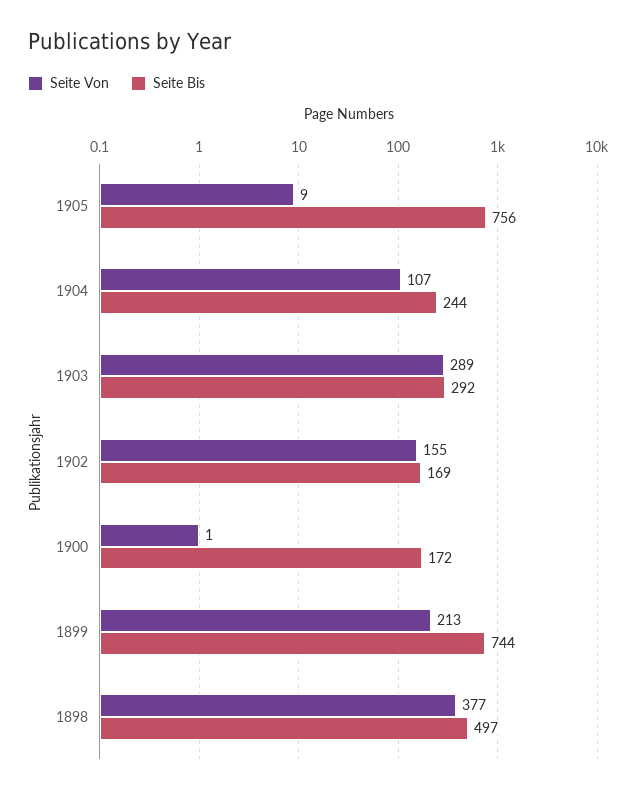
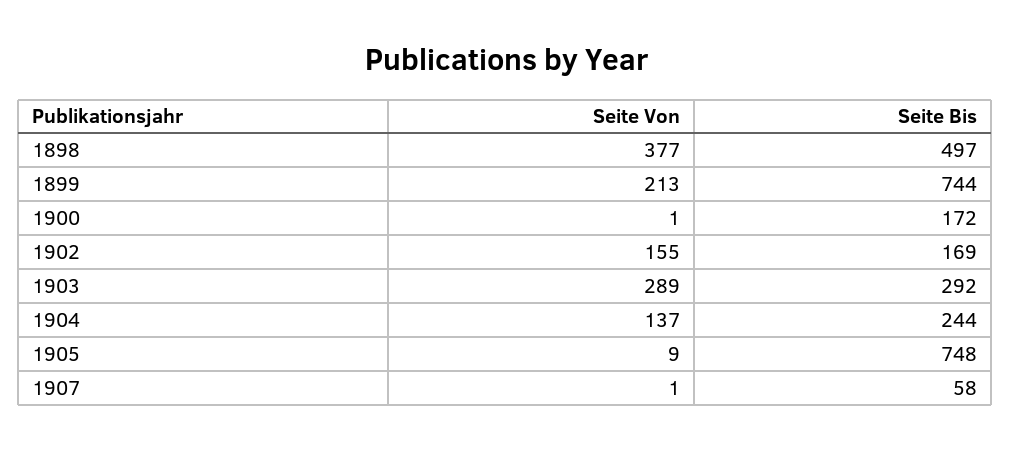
Seite Bis, 1905: 756 -> 748
Seite Von, 1904: 107 -> 137
Seite Von, 1907: none -> 1
Seite Bis, 1907: none -> 58

